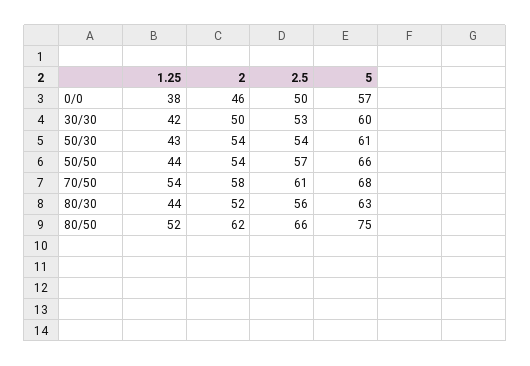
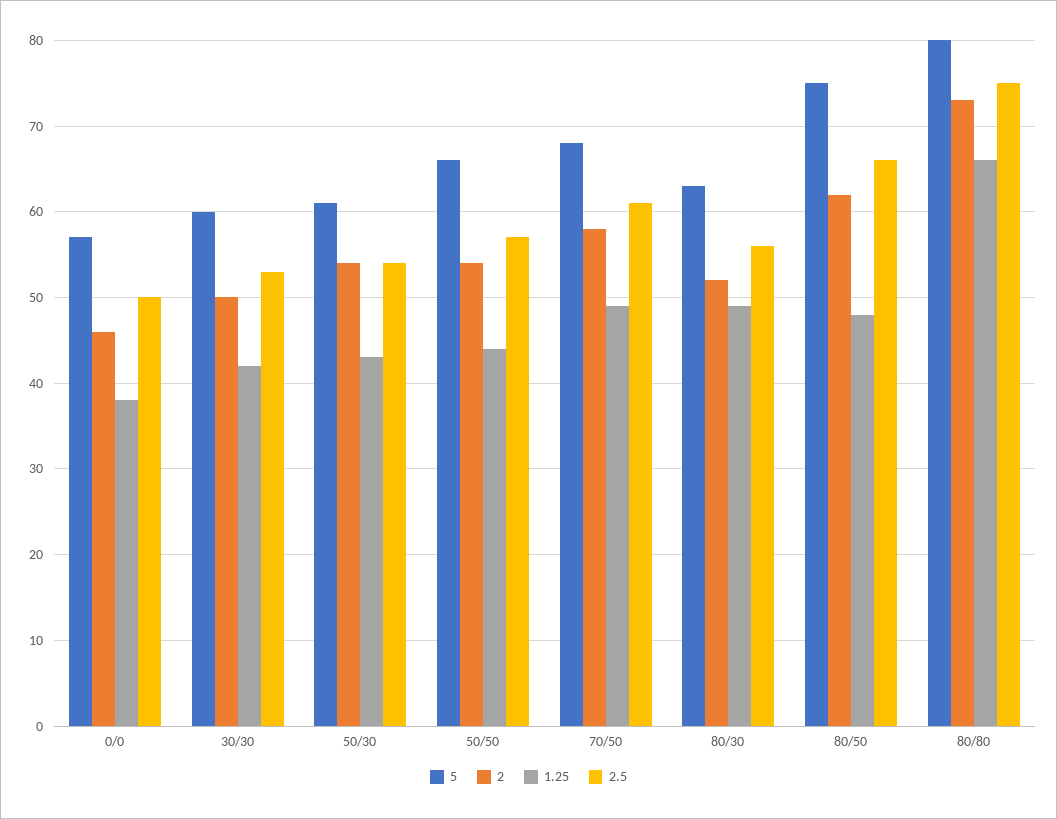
1.25, 70/50: 54 -> 49
1.25, 80/30: 44 -> 49
1.25, 80/50: 52 -> 48
5, 80/80: none -> 80
2, 80/80: none -> 73
1.25, 80/80: none -> 66
2.5, 80/80: none -> 75

